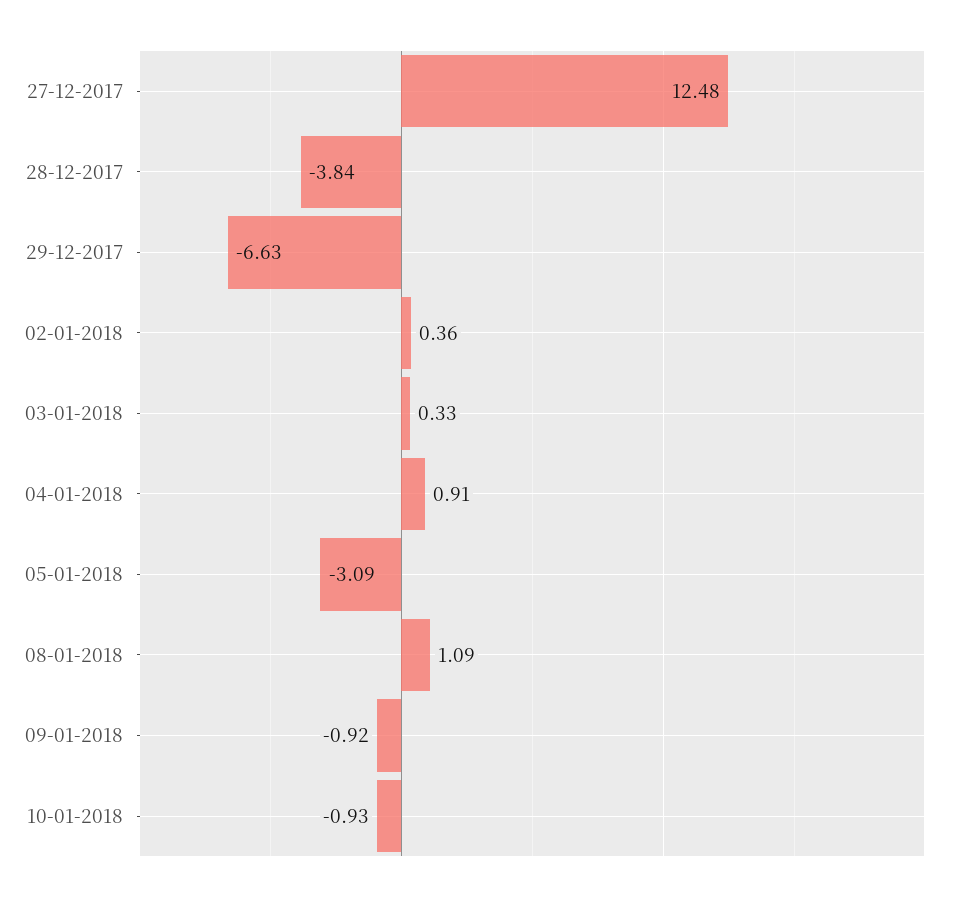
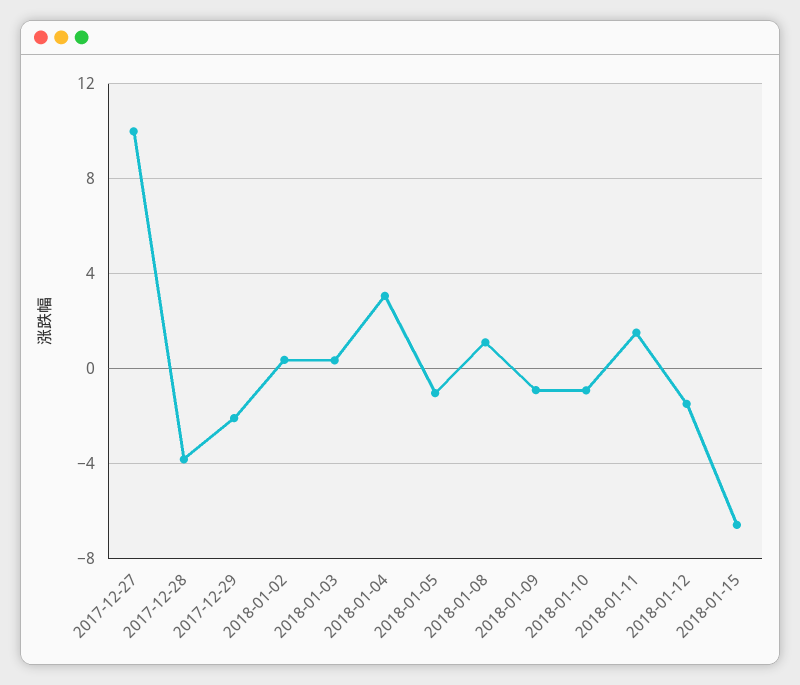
27-12-2017: 12.48 -> 10
29-12-2017: -6.63 -> -2
04-01-2018: 0.91 -> 3
05-01-2018: -3.09 -> -1
2018-01-11: none -> 1.5
2018-01-12: none -> -1.5
2018-01-15: none -> -6.5

